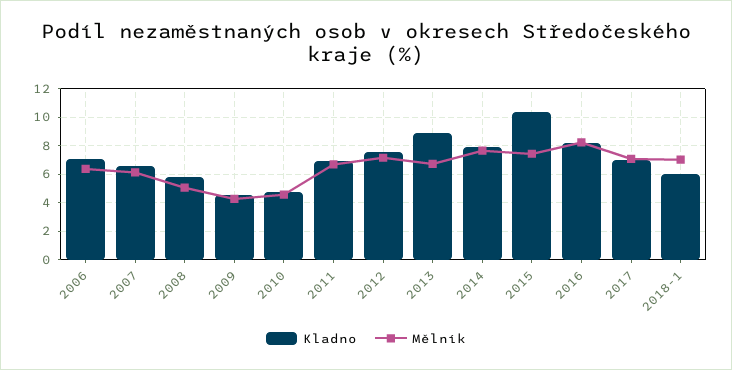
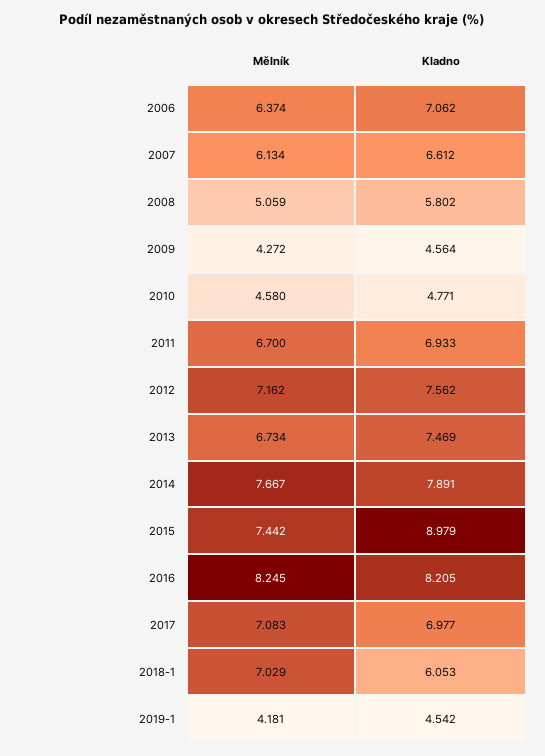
Kladno, 2013: 9 -> 7.469
Kladno, 2015: 10.5 -> 8.979
Mělník, 2019-1: none -> 4.181
Kladno, 2019-1: none -> 4.542

